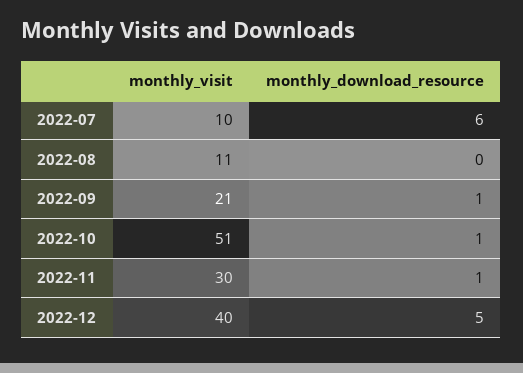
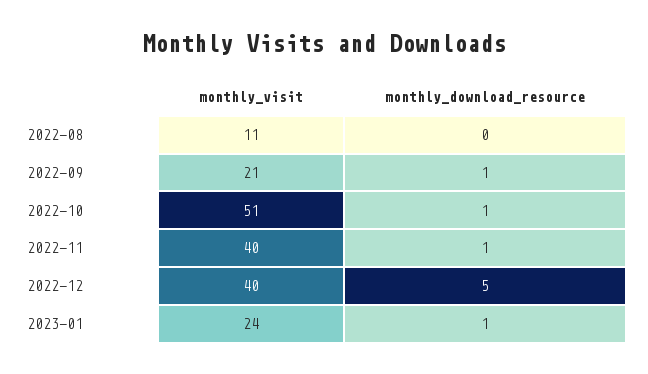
monthly_visit, 2022-07: 10 -> none
monthly_download_resource, 2022-07: 6 -> none
monthly_visit, 2022-11: 30 -> 40
monthly_visit, 2023-01: none -> 24
monthly_download_resource, 2023-01: none -> 1

